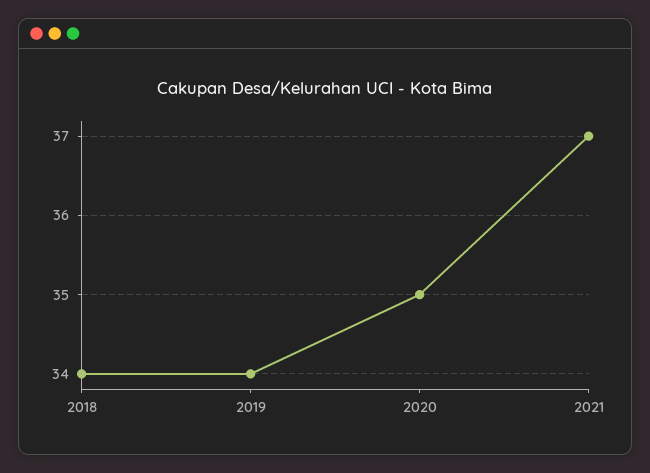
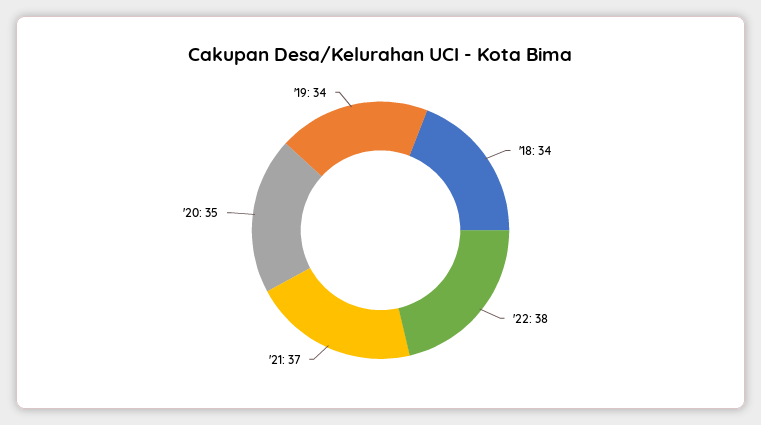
'22: none -> 38

